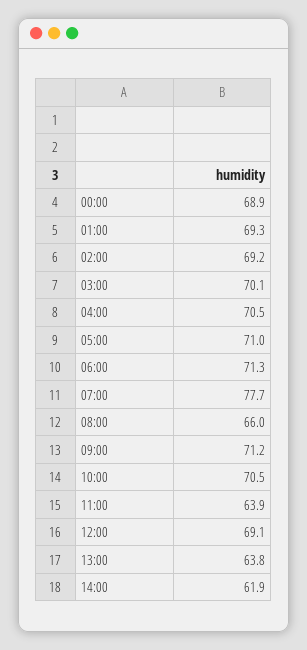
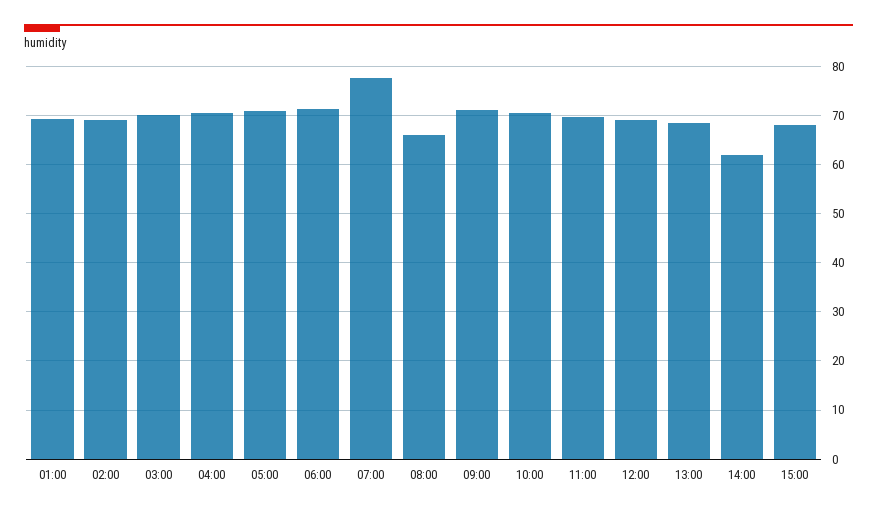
00:00: 68.9 -> none
11:00: 63.9 -> 70
13:00: 63.8 -> 68
15:00: none -> 68

